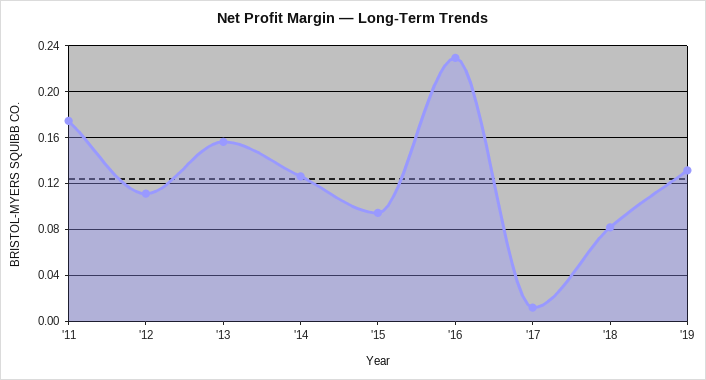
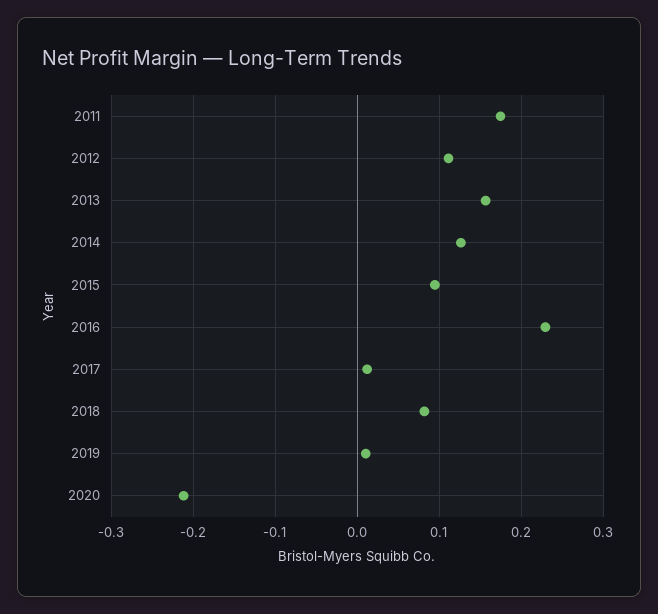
'19: 0.13 -> 0.01
2020: none -> -0.21

